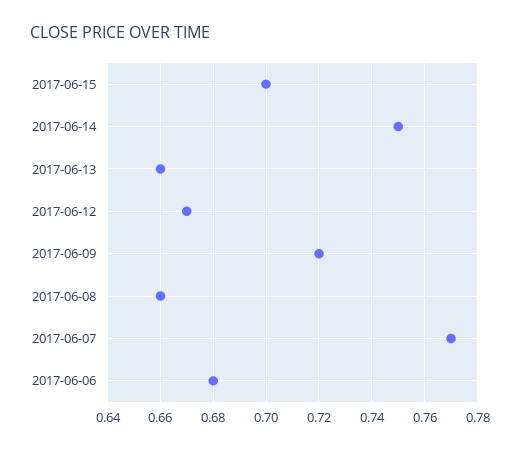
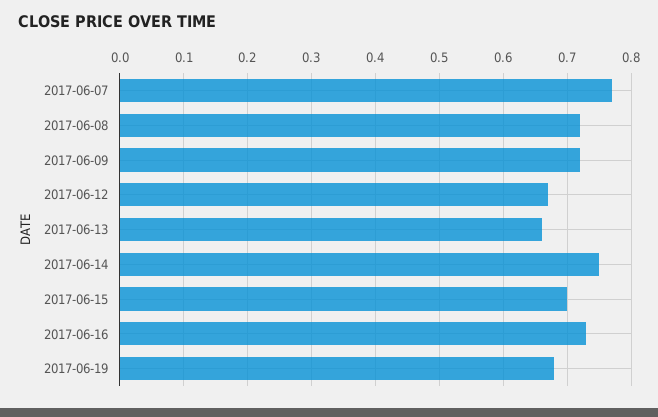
2017-06-08: 0.66 -> 0.72
2017-06-06: 0.68 -> none
2017-06-16: none -> 0.73
2017-06-19: none -> 0.68

